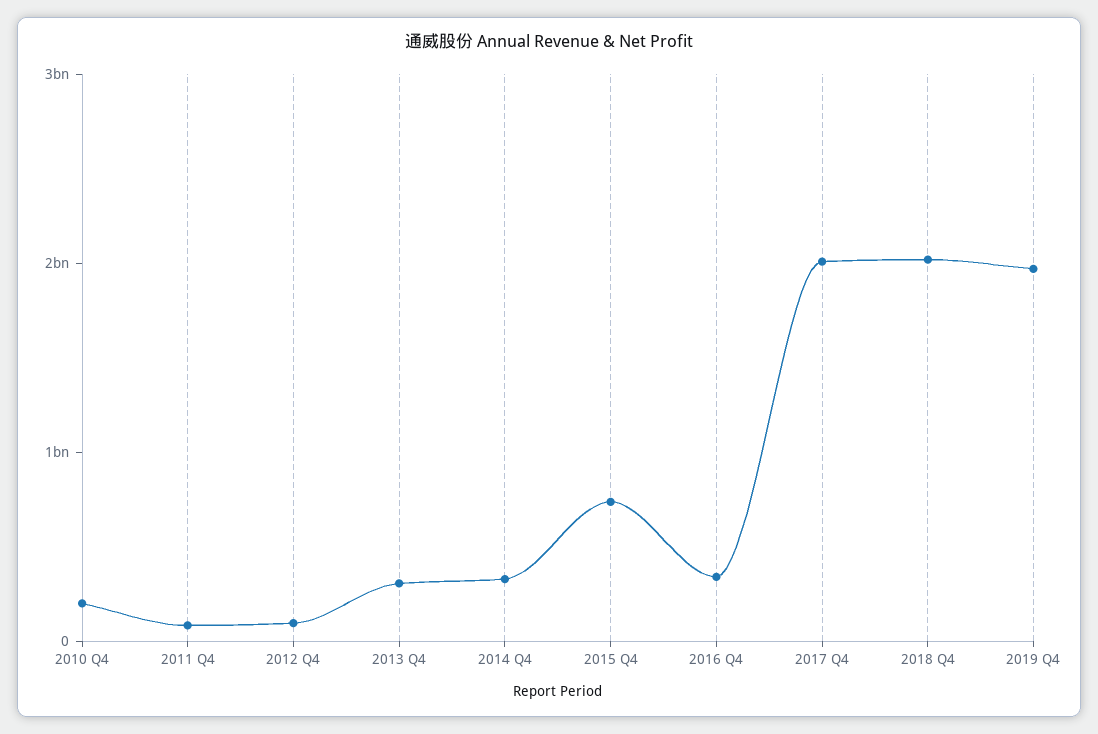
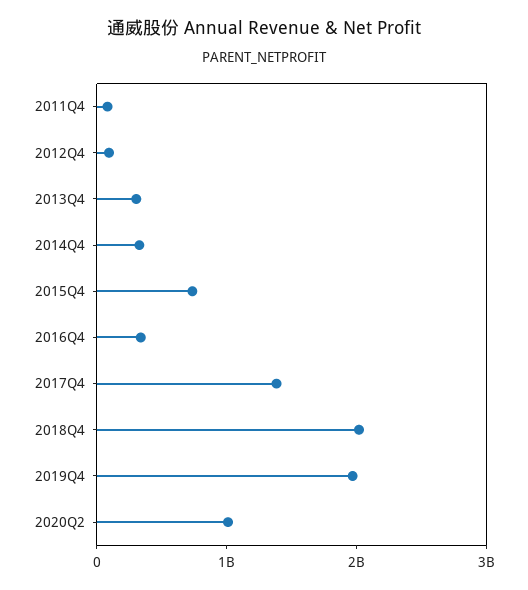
2010 Q4: 200000000 -> none
2017 Q4: 2000000000 -> 1400000000
2020Q2: none -> 1000000000

